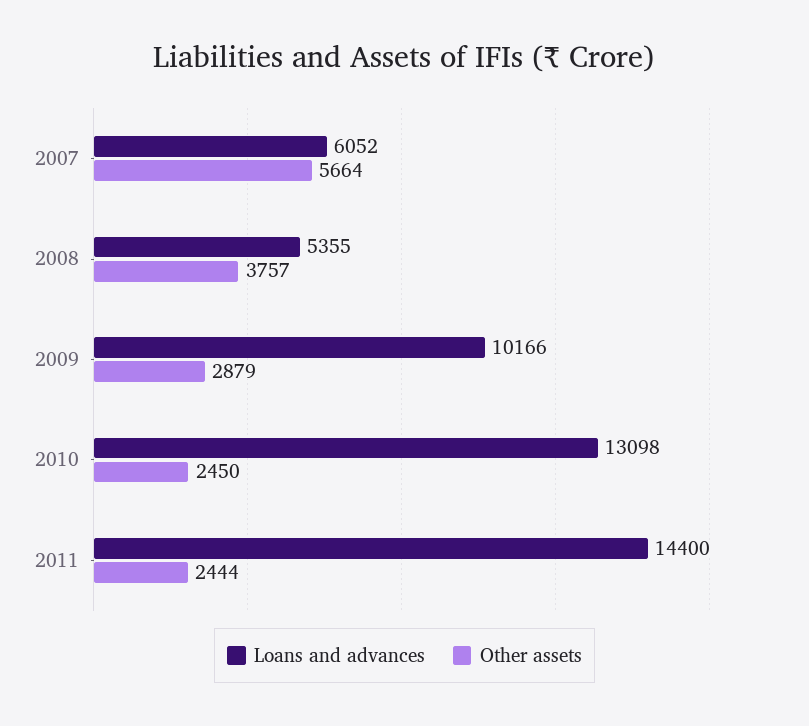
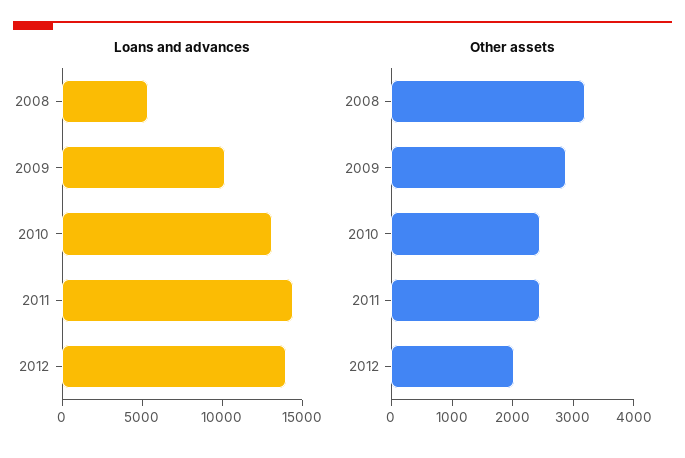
Loans and advances, 2007: 6052 -> none
Other assets, 2007: 5664 -> none
Other assets, 2008: 3757 -> 3200
Loans and advances, 2012: none -> 14000
Other assets, 2012: none -> 2000

